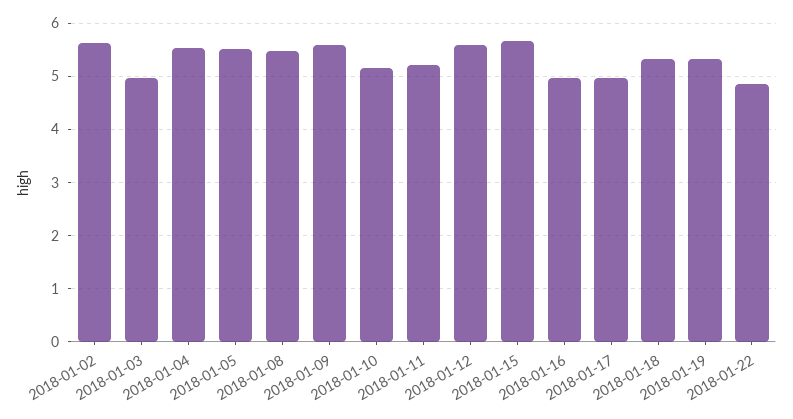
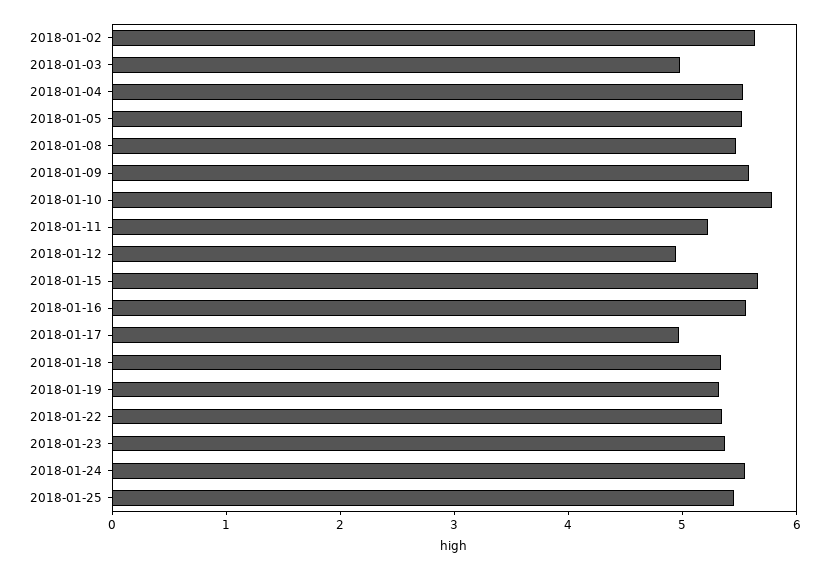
2018-01-10: 5.2 -> 5.8
2018-01-12: 5.6 -> 5
2018-01-16: 5 -> 5.6
2018-01-22: 4.8 -> 5.4
2018-01-23: none -> 5.4
2018-01-24: none -> 5.6
2018-01-25: none -> 5.4

